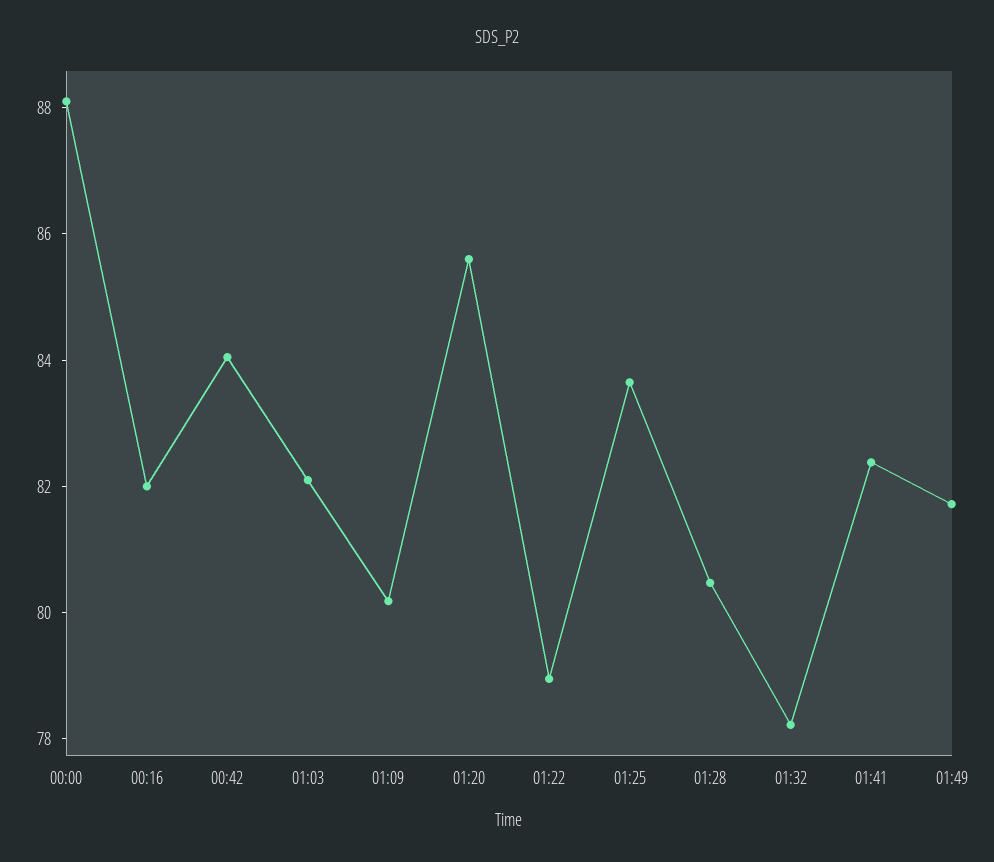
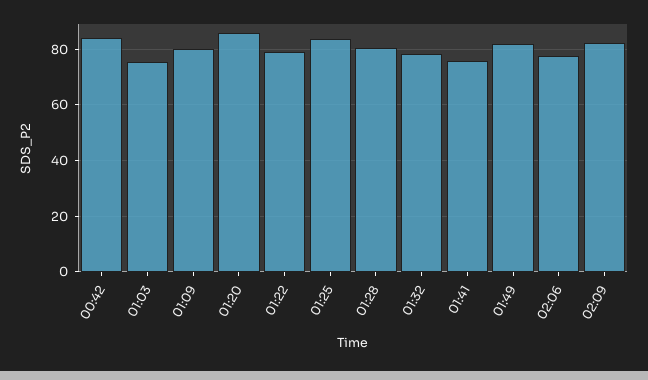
00:00: 88 -> none
00:16: 82 -> none
01:03: 82 -> 75
01:41: 82.5 -> 75
02:06: none -> 77.5
02:09: none -> 82.5

